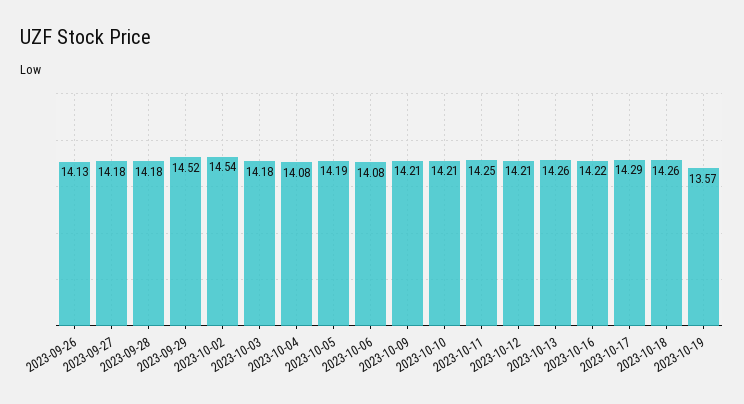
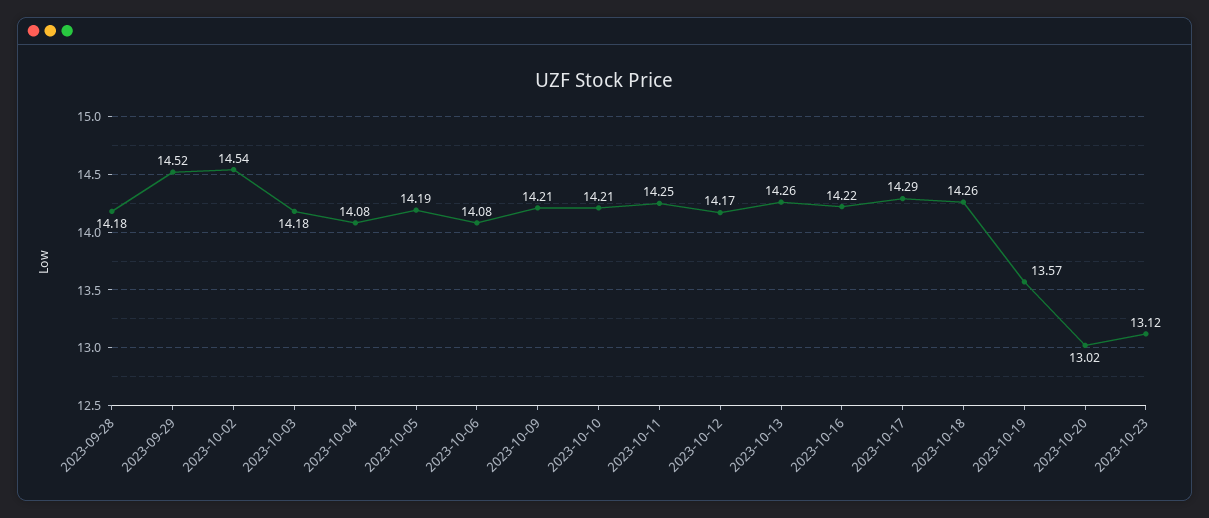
2023-09-26: 14.13 -> none
2023-09-27: 14.18 -> none
2023-10-12: 14.21 -> 14.17
2023-10-20: none -> 13.02
2023-10-23: none -> 13.12

